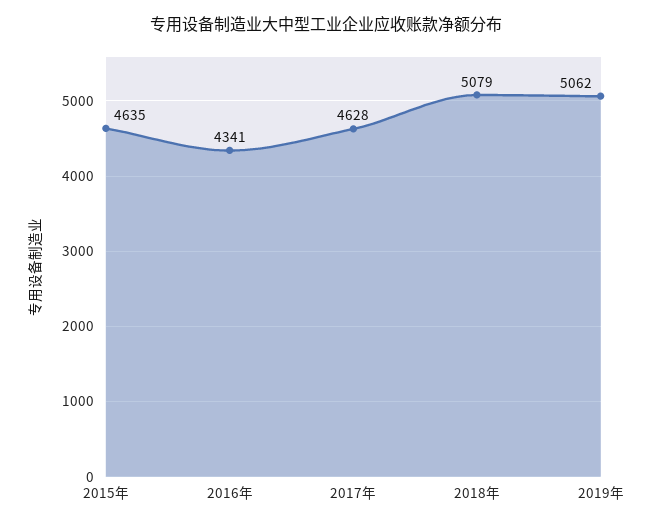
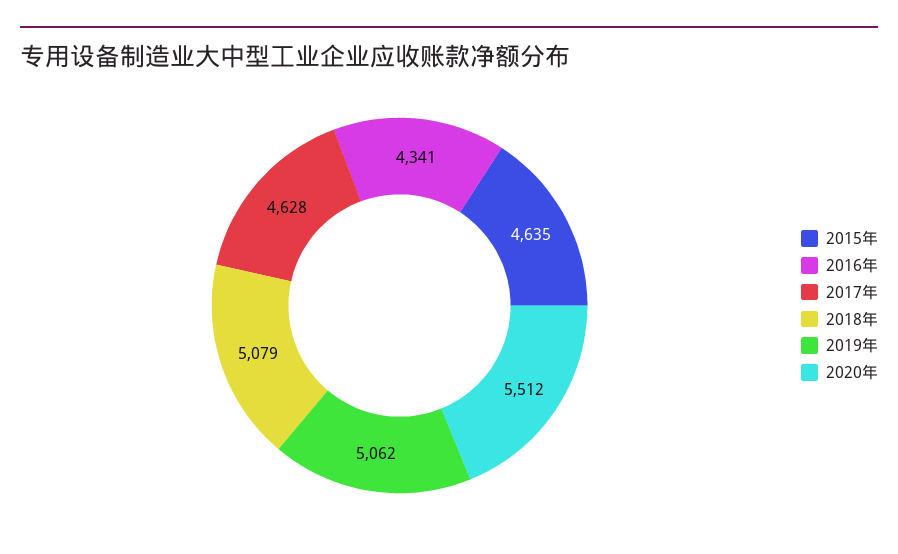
2020年: none -> 5512

